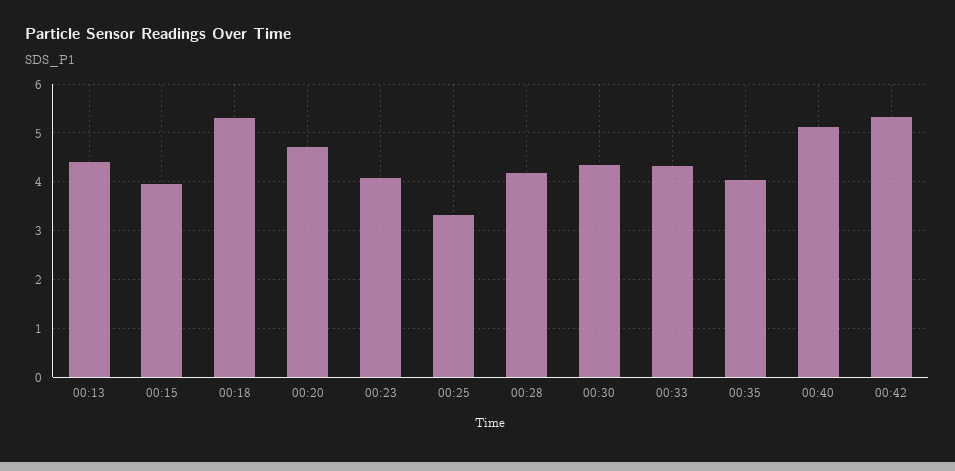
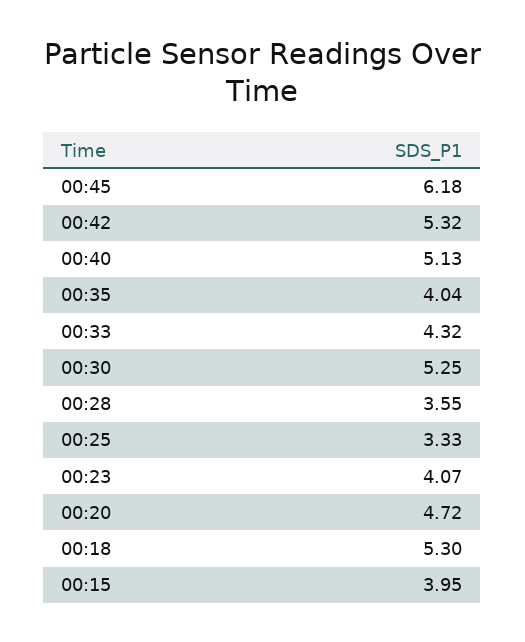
00:13: 4.4 -> none
00:28: 4.2 -> 3.55
00:30: 4.4 -> 5.25
00:45: none -> 6.18

